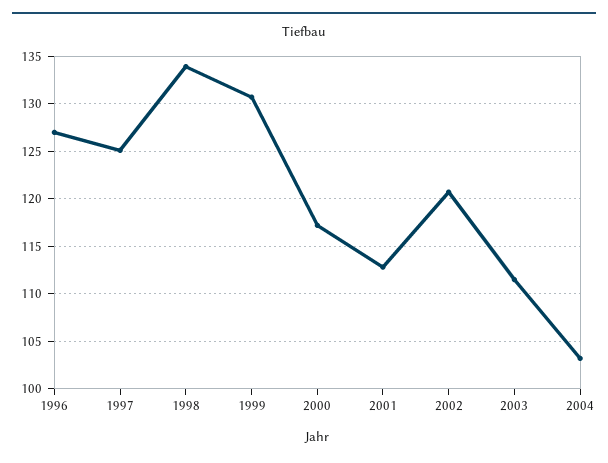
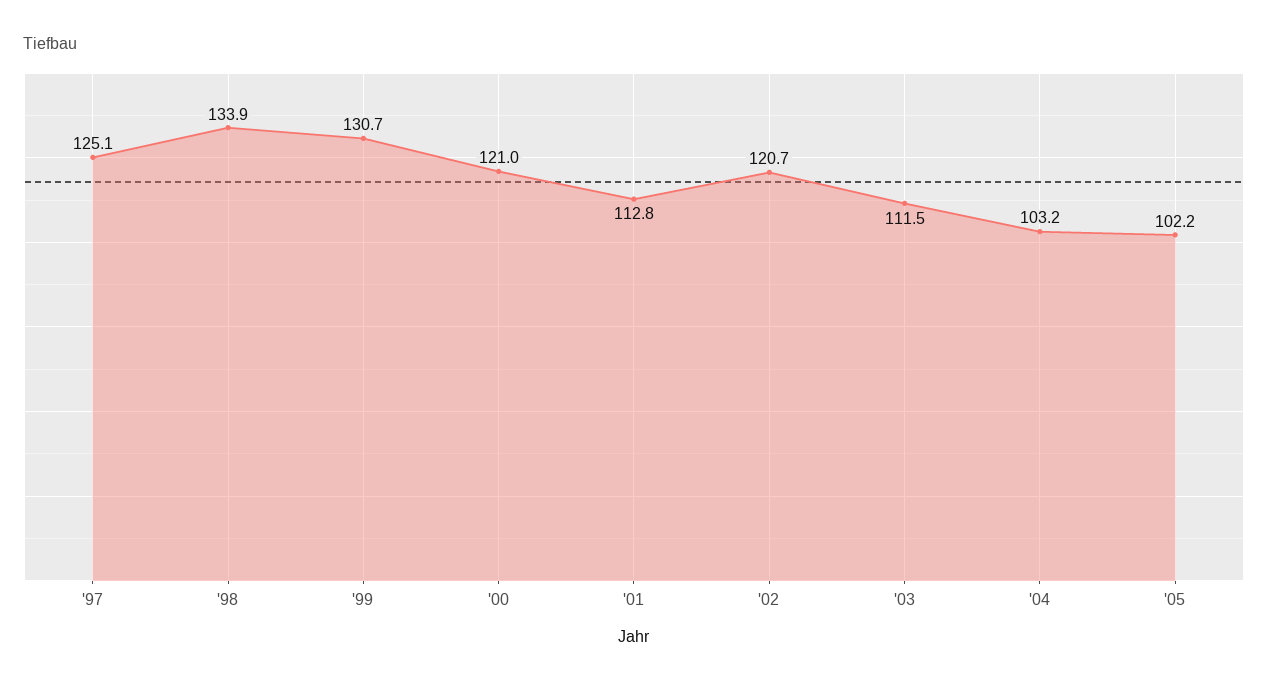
1996: 127 -> none
2000: 117 -> 121
'05: none -> 102.2

